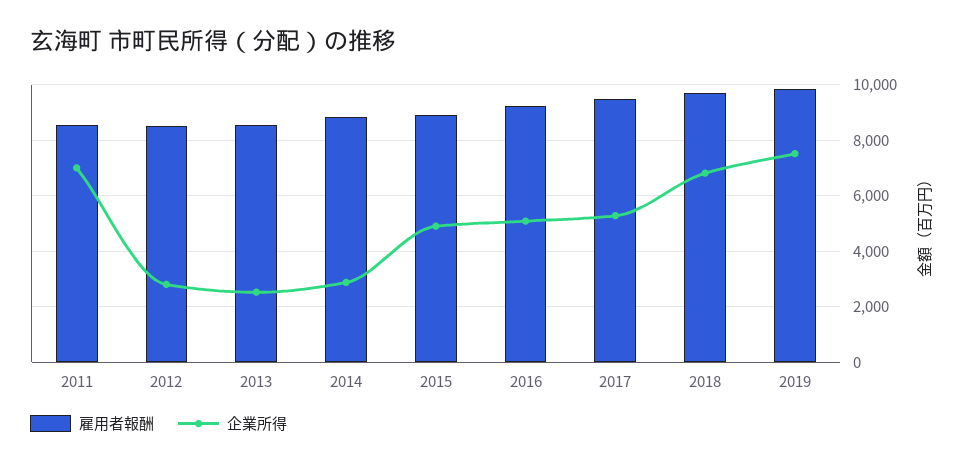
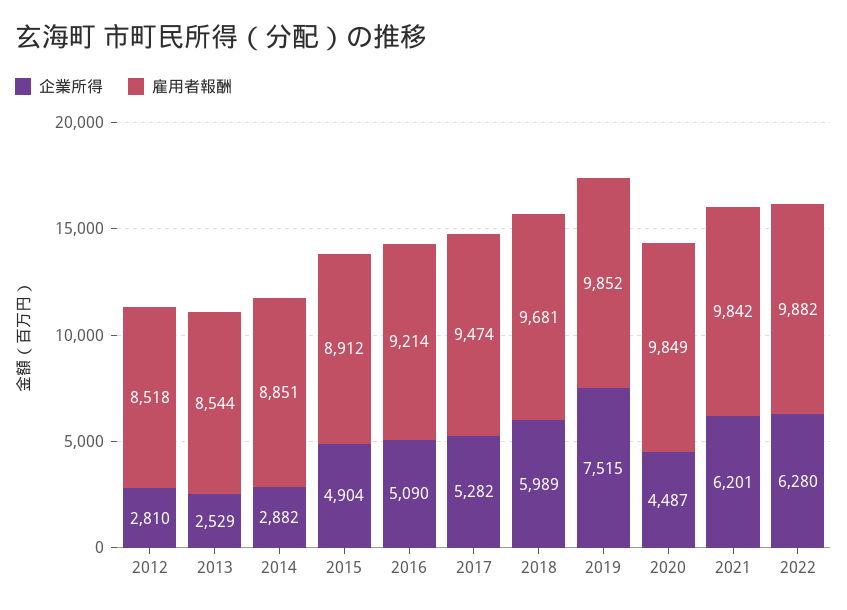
雇用者報酬, 2011: 8500 -> none
企業所得, 2011: 7000 -> none
企業所得, 2018: 6750 -> 5989
企業所得, 2020: none -> 4487
雇用者報酬, 2020: none -> 9849
企業所得, 2021: none -> 6201
雇用者報酬, 2021: none -> 9842
企業所得, 2022: none -> 6280
雇用者報酬, 2022: none -> 9882

